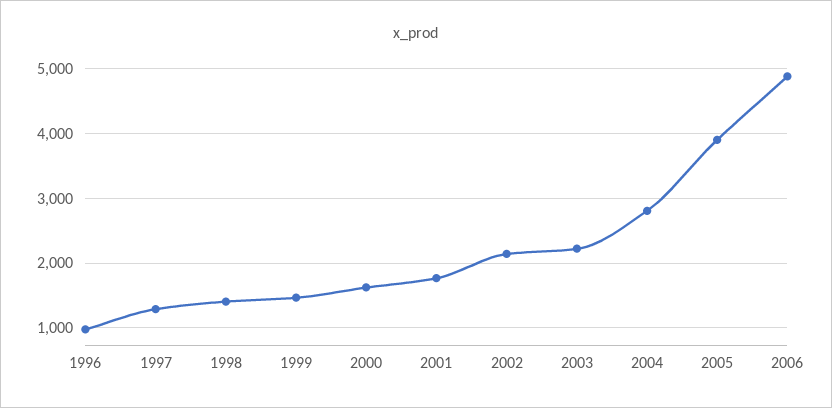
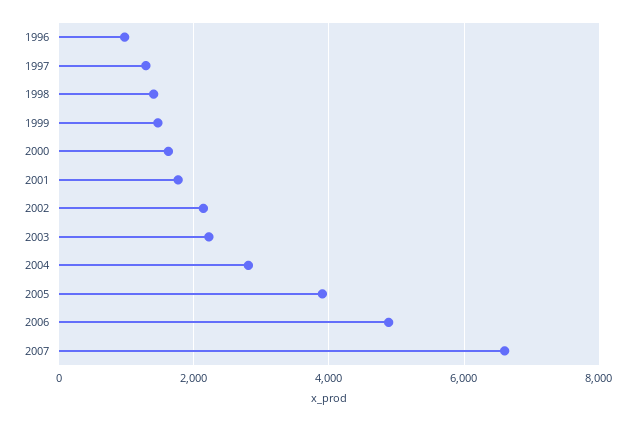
2007: none -> 6600

